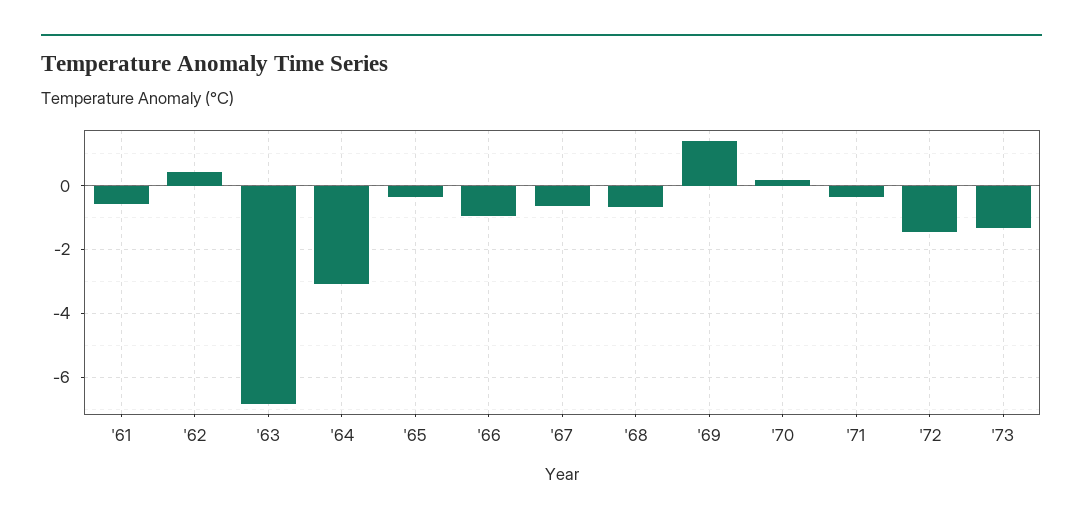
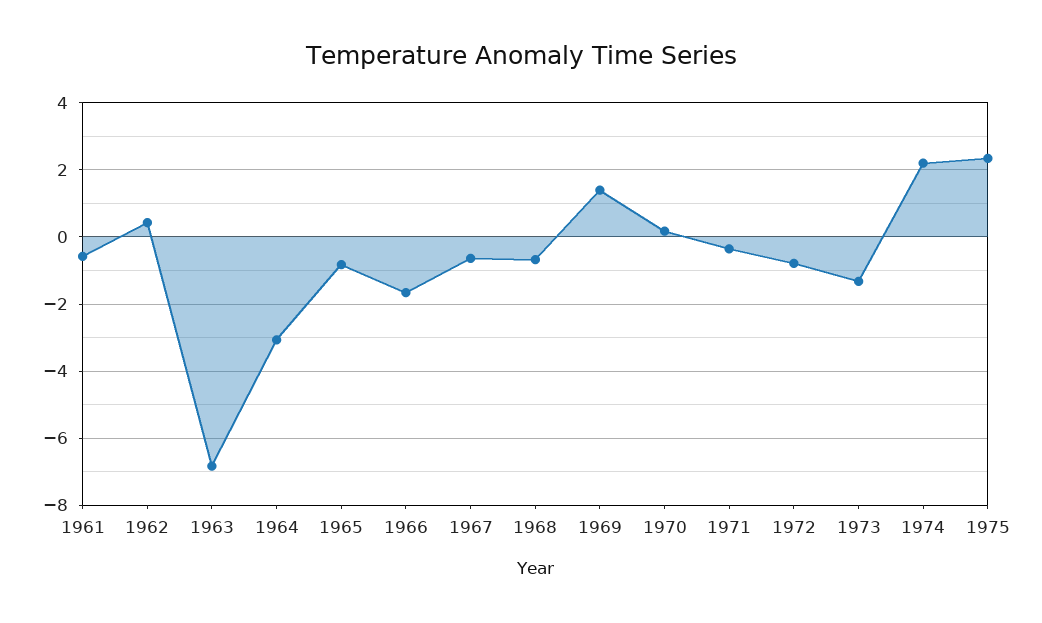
'65: -0.4 -> -0.8
'66: -1 -> -1.6
'72: -1.4 -> -0.8
1974: none -> 2.2
1975: none -> 2.4

